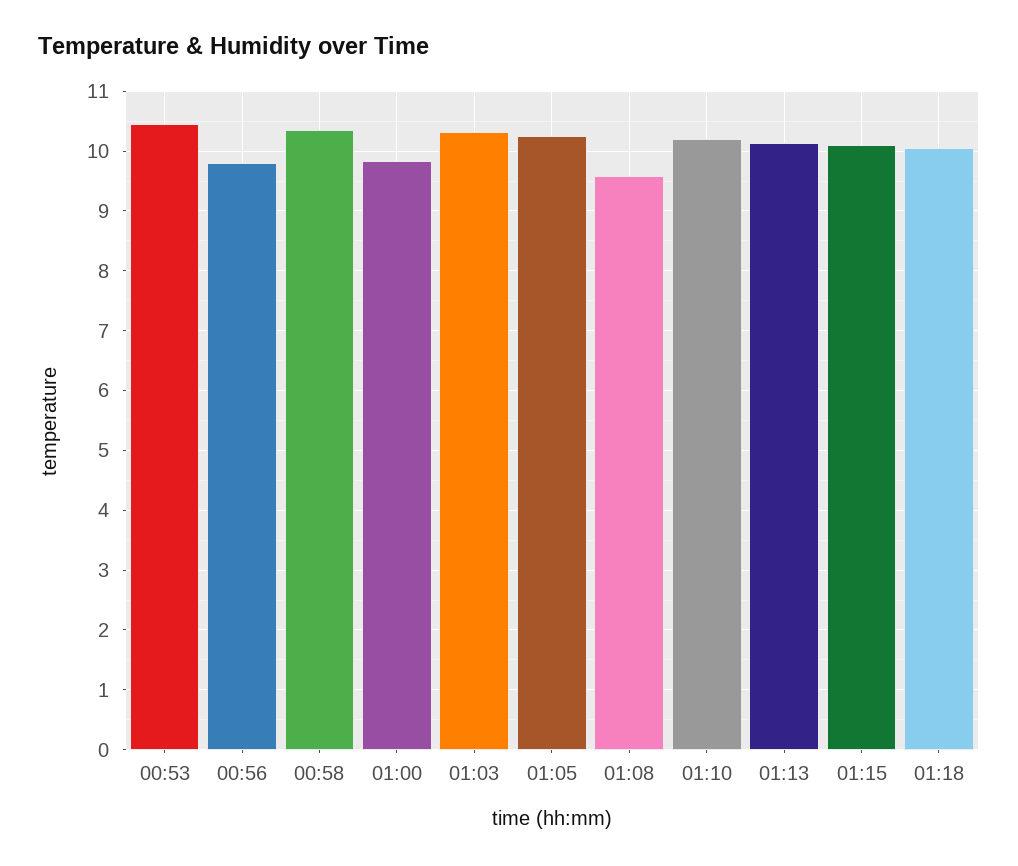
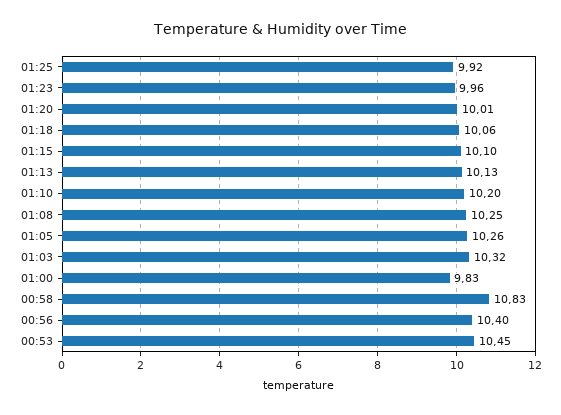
00:56: 9.8 -> 10.4
00:58: 10.4 -> 10.83
01:08: 9.6 -> 10.25
01:25: none -> 9.92
01:23: none -> 9.96
01:20: none -> 10.01

